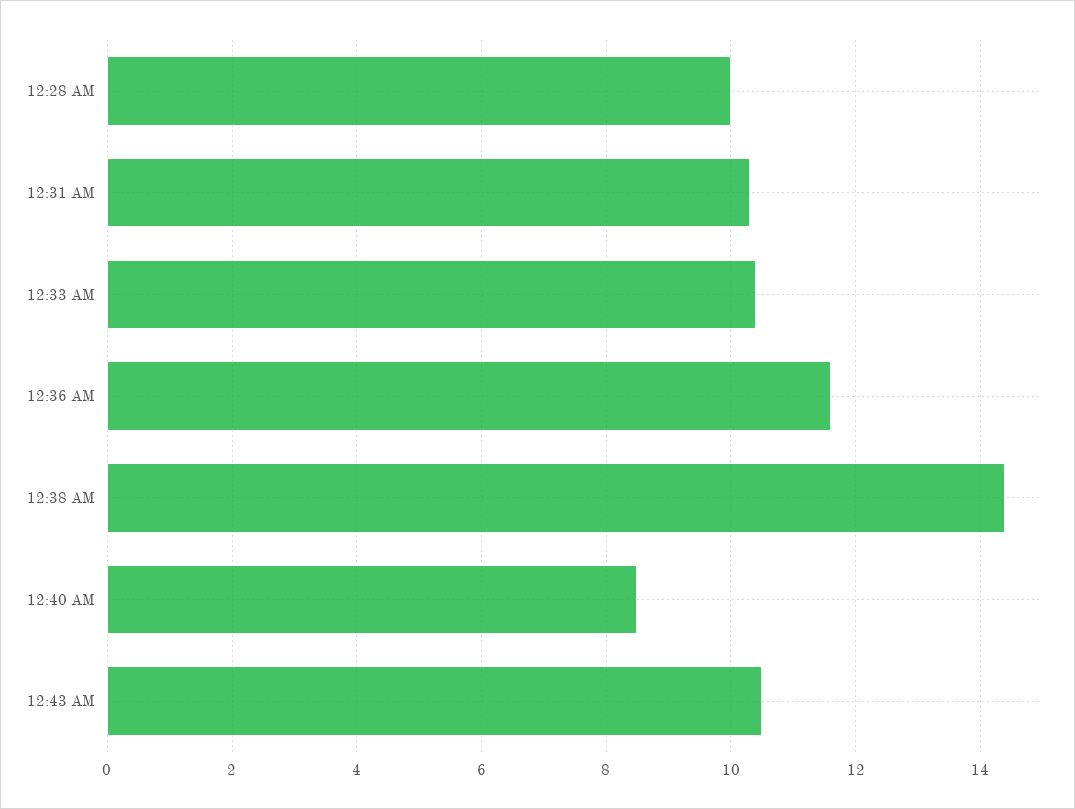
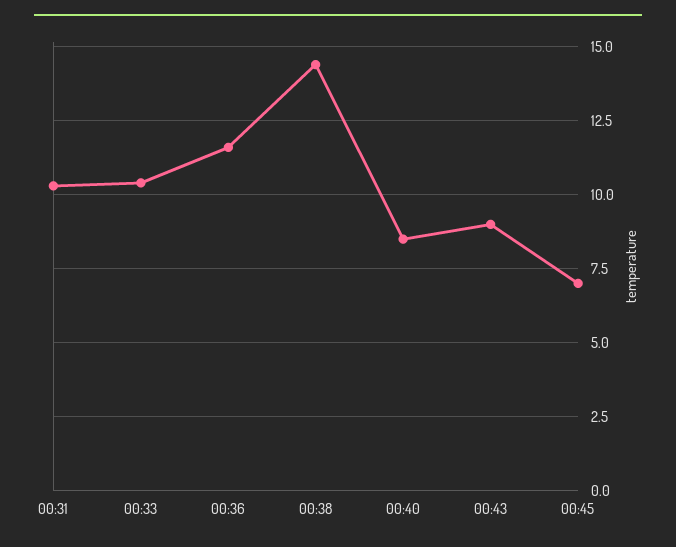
12:28 AM: 10 -> none
12:43 AM: 10.5 -> 9
00:45: none -> 7

